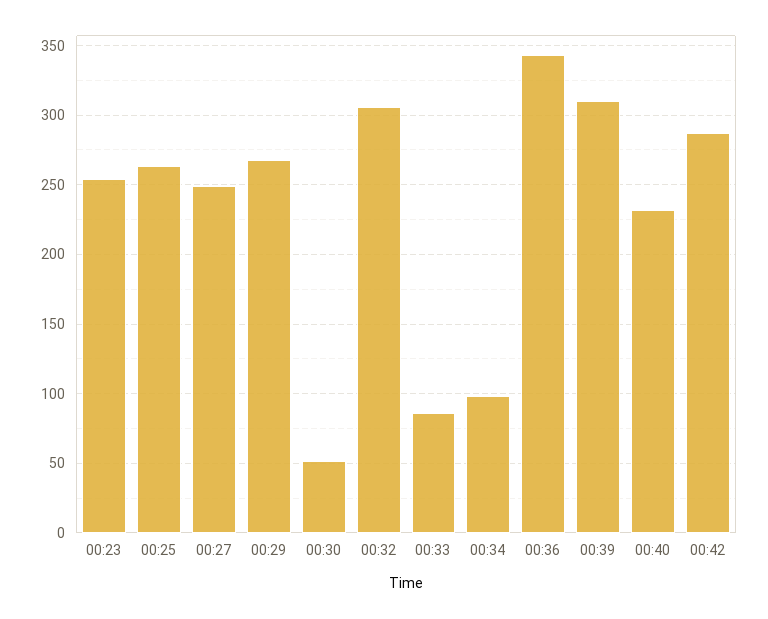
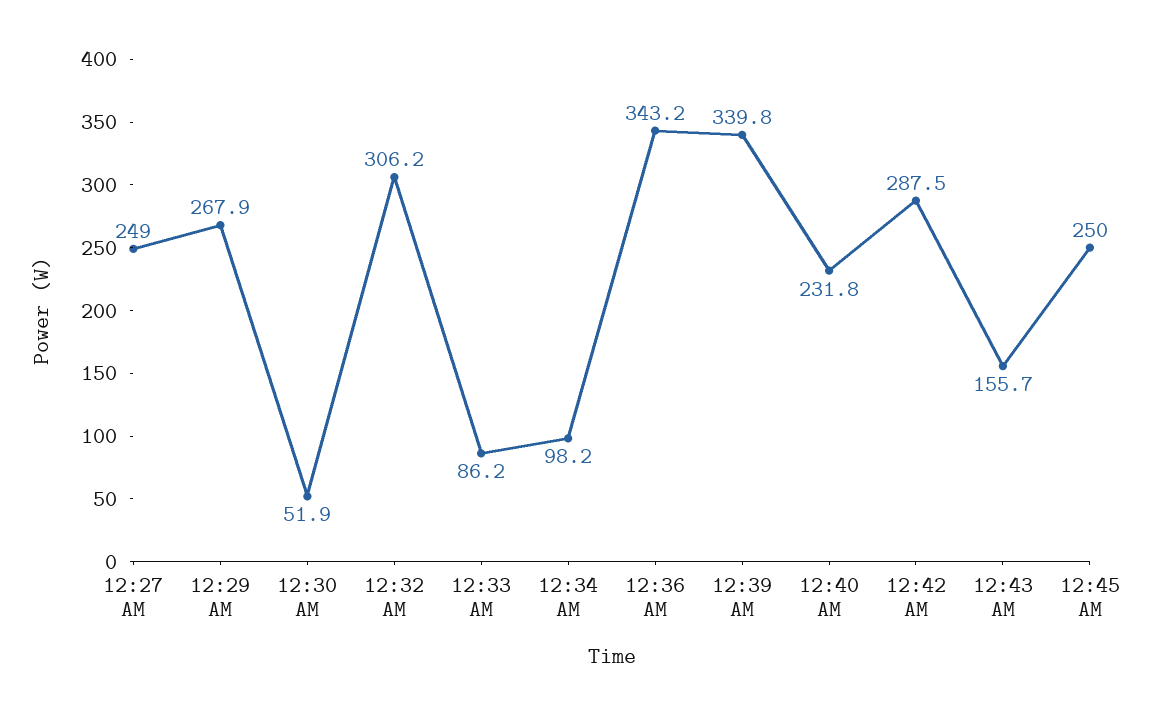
00:23: 255 -> none
00:25: 265 -> none
00:39: 310 -> 339.8
12:43 AM: none -> 155.7
12:45 AM: none -> 250

